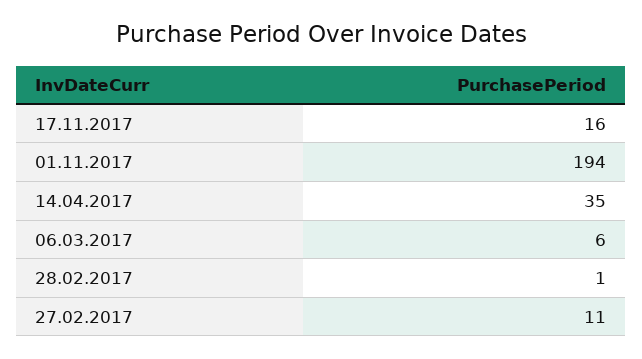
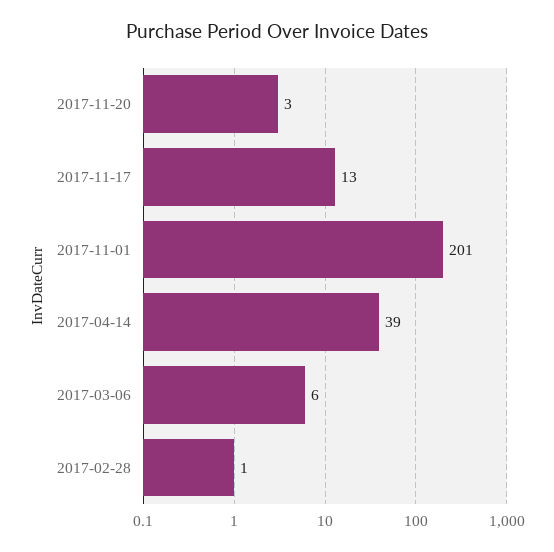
17.11.2017: 16 -> 13
01.11.2017: 194 -> 201
14.04.2017: 35 -> 39
27.02.2017: 11 -> none
2017-11-20: none -> 3

